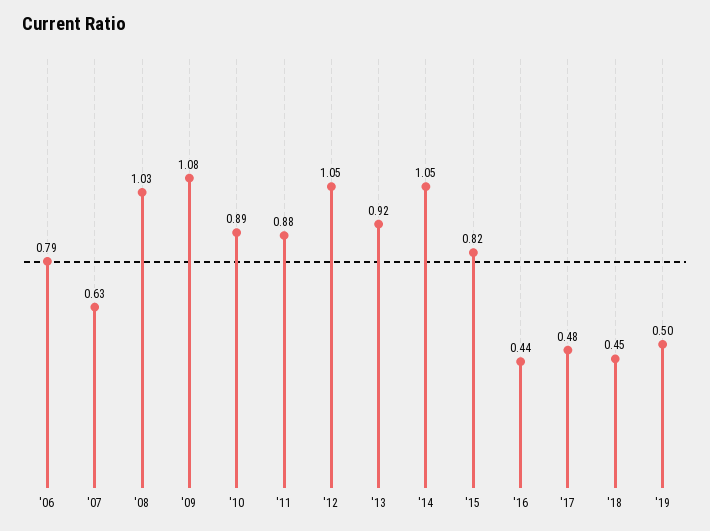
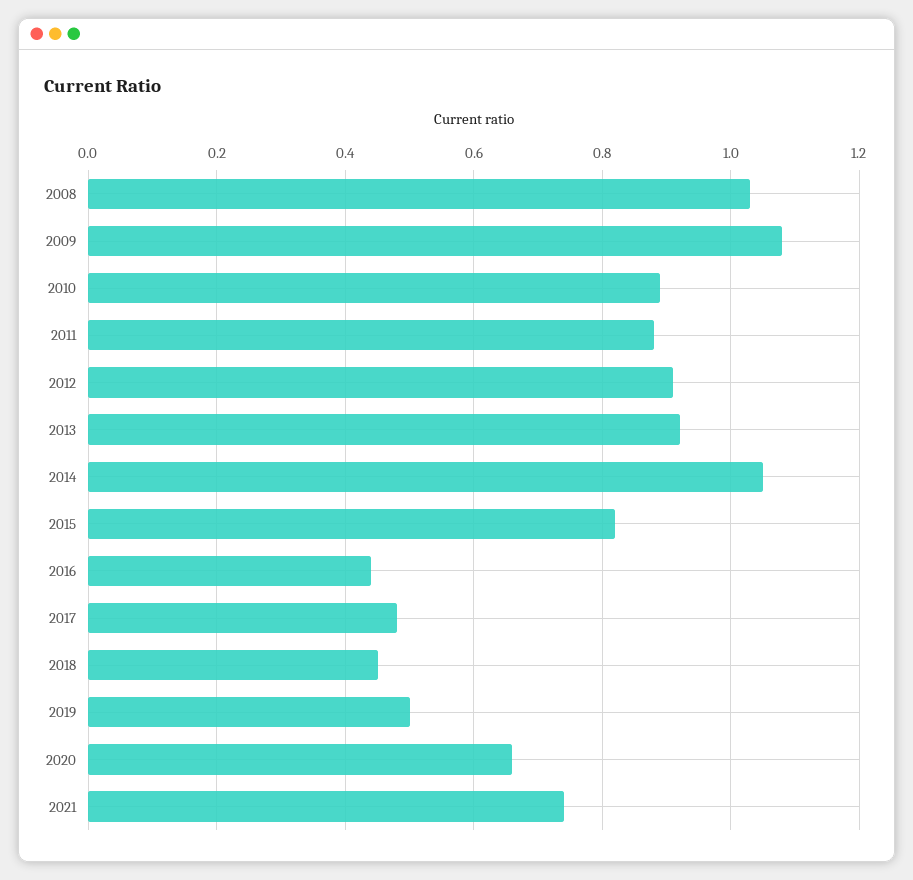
'06: 0.79 -> none
'07: 0.63 -> none
'12: 1.05 -> 0.9
2020: none -> 0.65
2021: none -> 0.75

